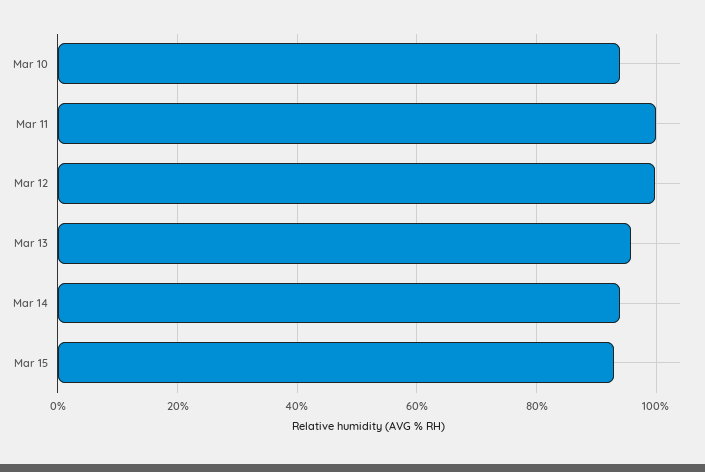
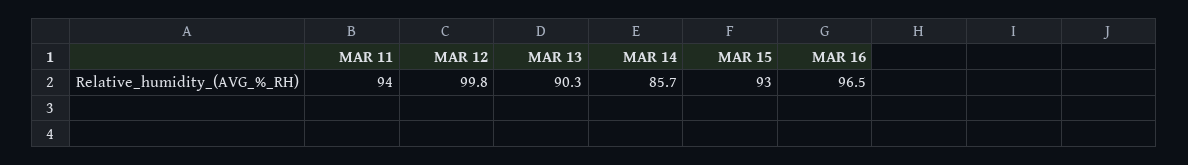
Mar 10: 94 -> none
Mar 11: 100 -> 94
Mar 13: 96 -> 90.3
Mar 14: 94 -> 85.7
MAR 16: none -> 96.5

